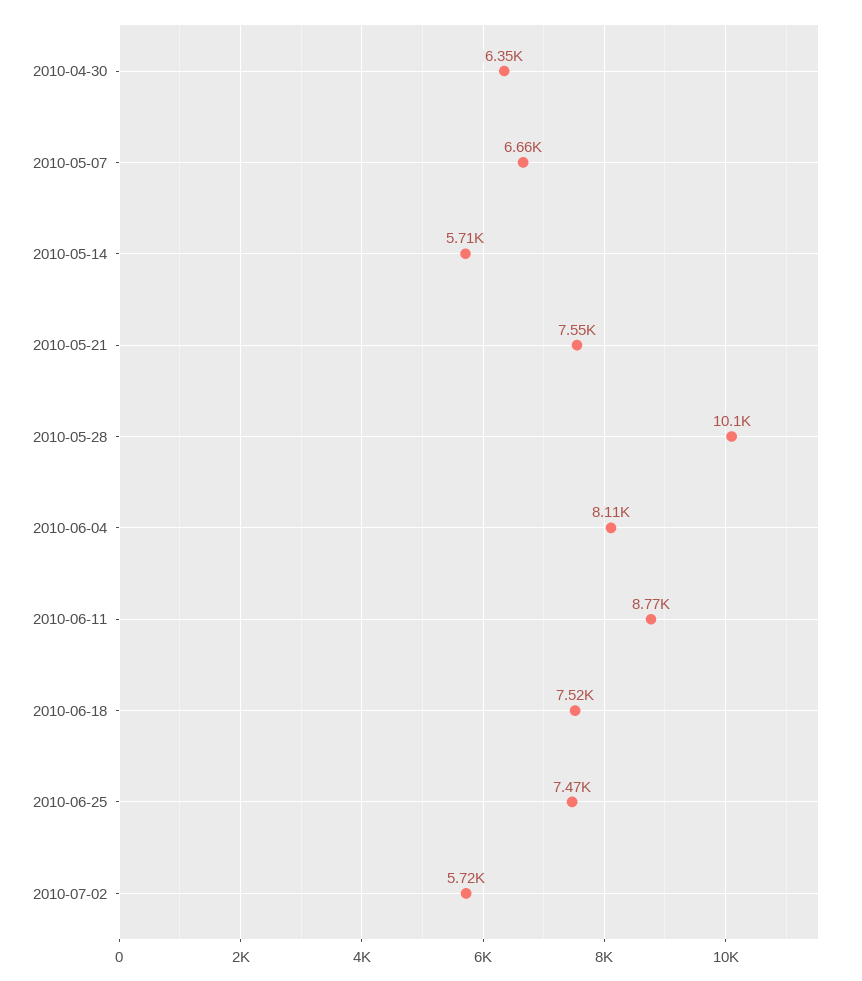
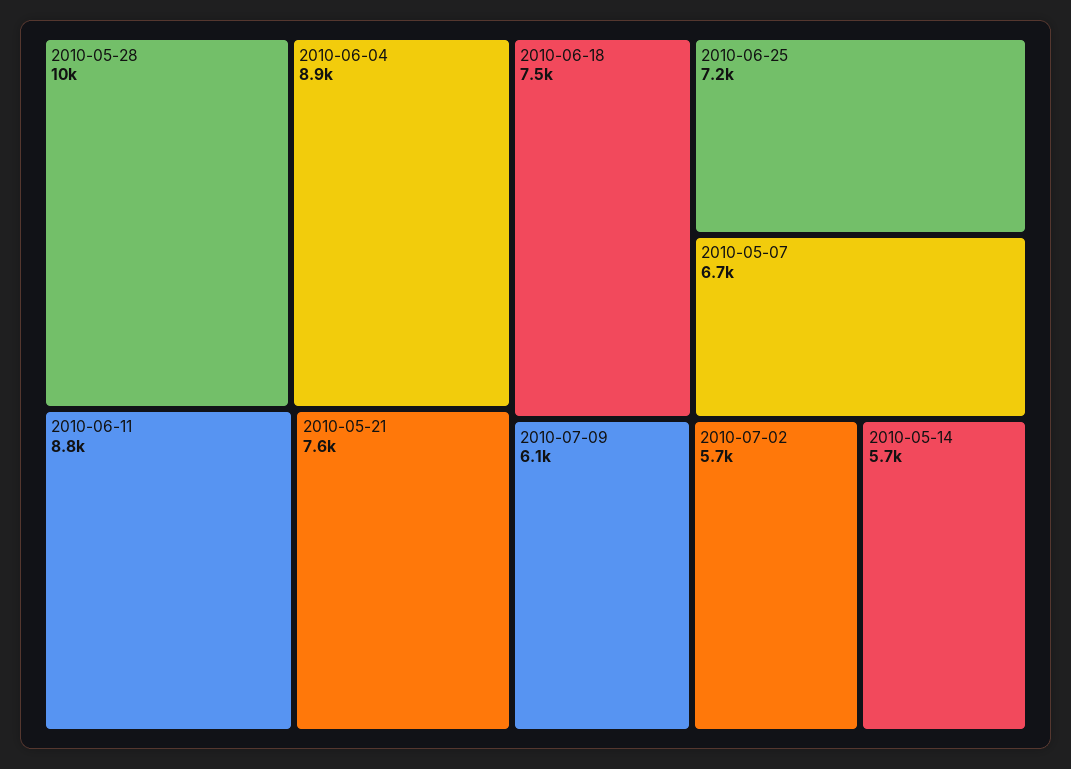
2010-04-30: 6350 -> none
2010-06-04: 8110 -> 8900
2010-06-25: 7470 -> 7200
2010-07-09: none -> 6100

